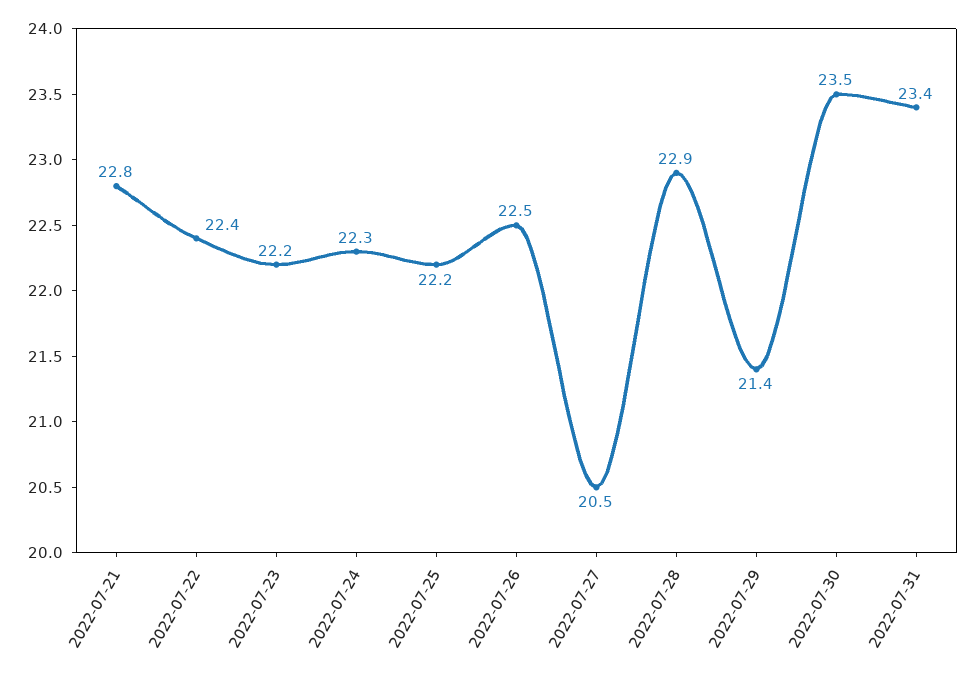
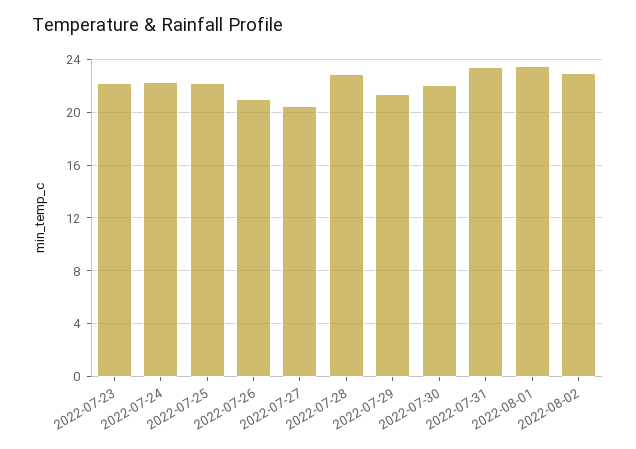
2022-07-21: 22.8 -> none
2022-07-22: 22.4 -> none
2022-07-26: 22.5 -> 21
2022-07-30: 23.5 -> 22
2022-08-01: none -> 23.5
2022-08-02: none -> 23

